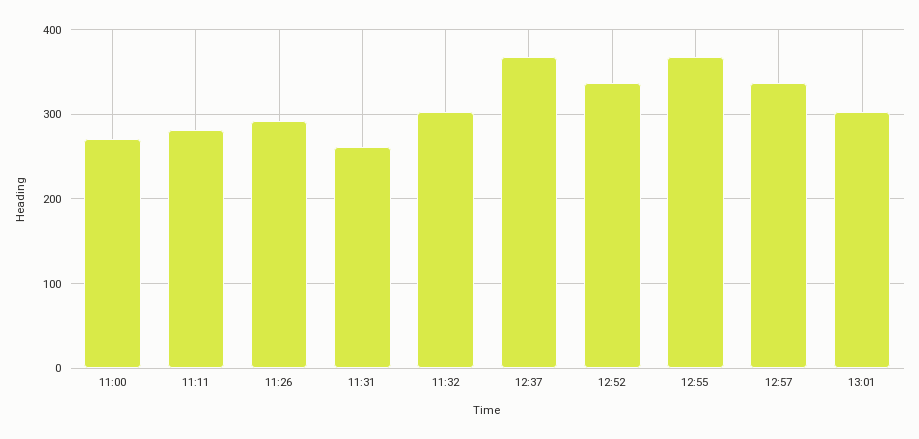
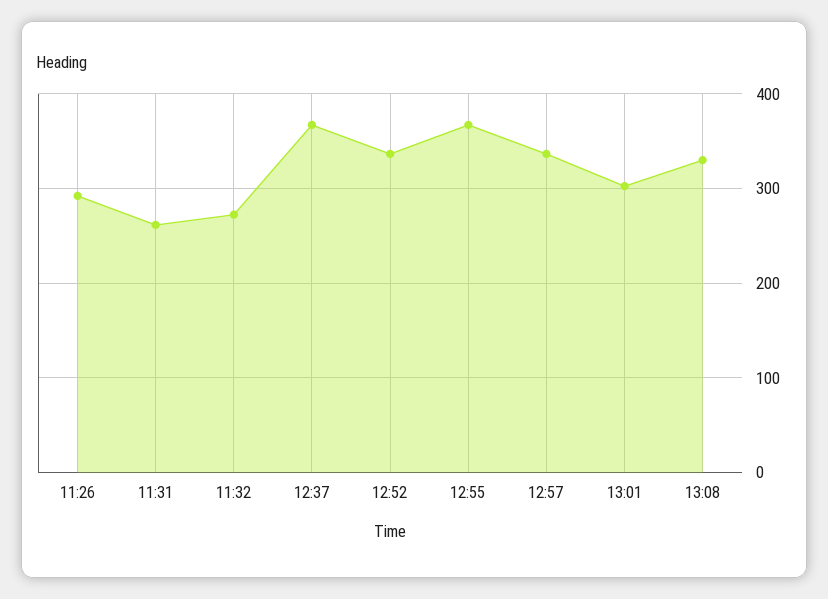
11:00: 270 -> none
11:11: 280 -> none
11:32: 300 -> 270
13:08: none -> 330

